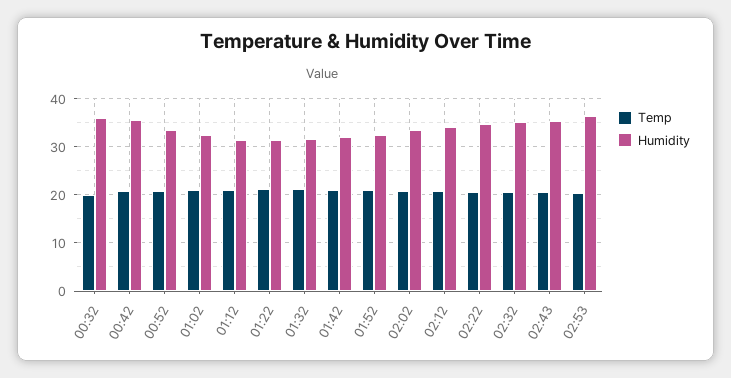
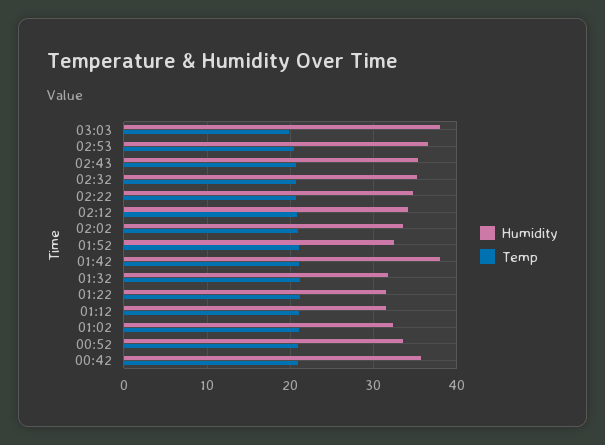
Temp, 00:32: 20 -> none
Humidity, 00:32: 36 -> none
Humidity, 01:42: 32 -> 38
Humidity, 03:03: none -> 38
Temp, 03:03: none -> 20

